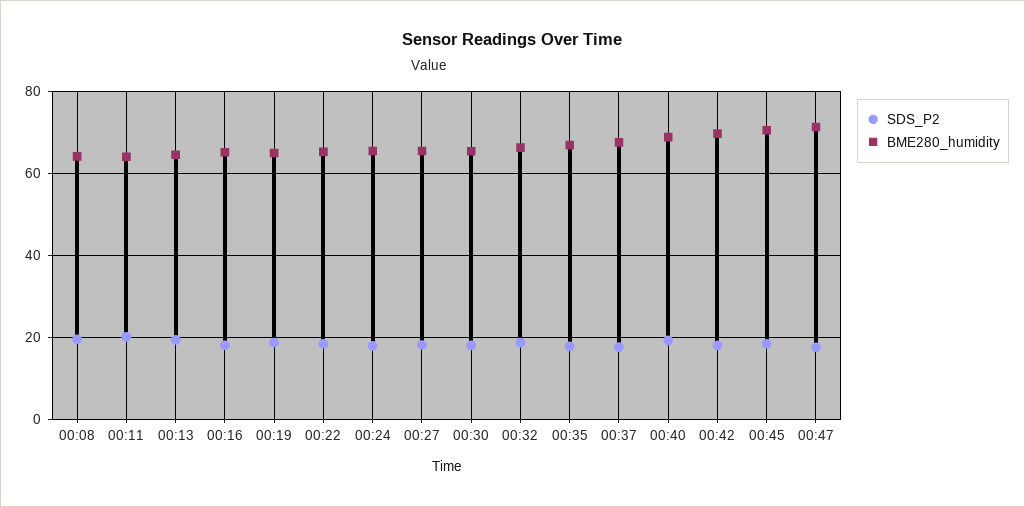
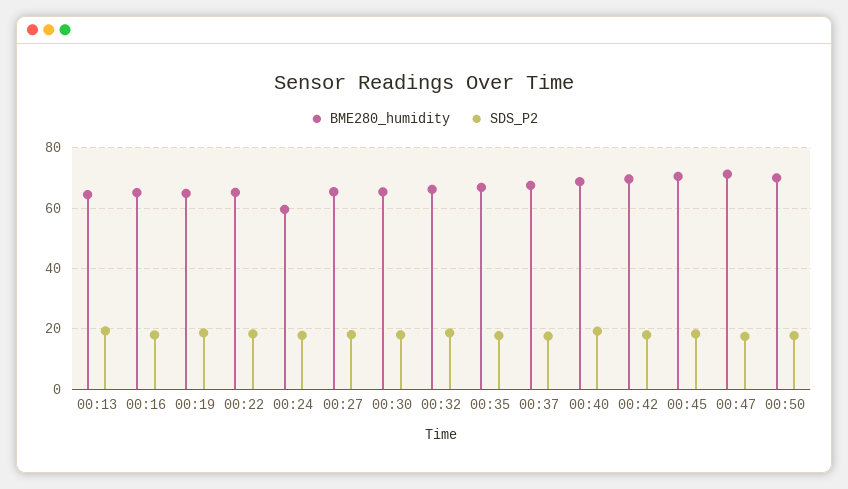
SDS_P2, 00:08: 20 -> none
BME280_humidity, 00:08: 64 -> none
SDS_P2, 00:11: 20 -> none
BME280_humidity, 00:11: 64 -> none
BME280_humidity, 00:24: 66 -> 60
BME280_humidity, 00:50: none -> 70
SDS_P2, 00:50: none -> 18

